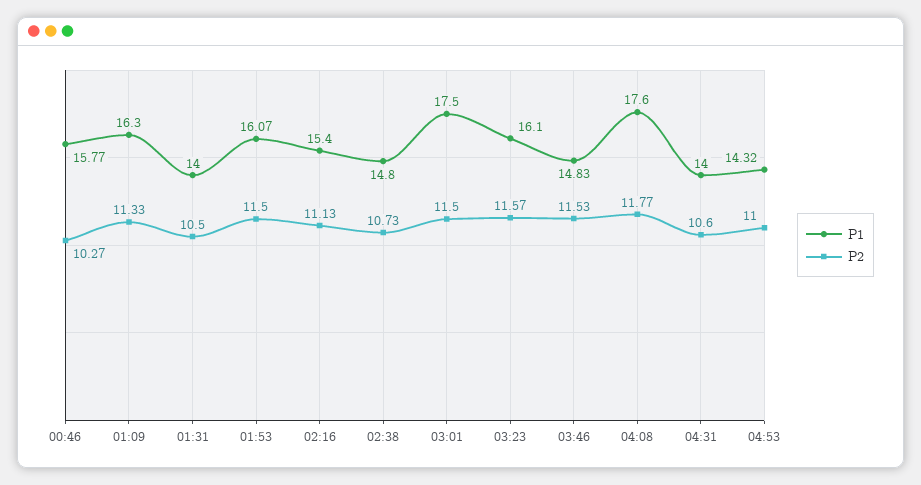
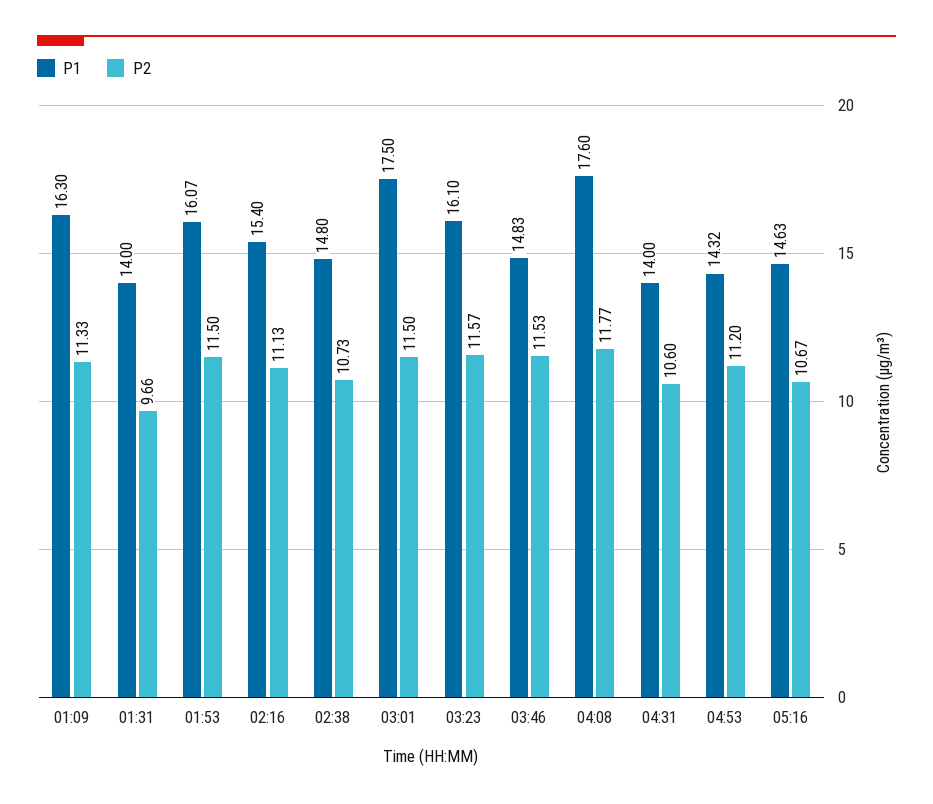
P1, 00:46: 15.77 -> none
P2, 00:46: 10.27 -> none
P2, 01:31: 10.5 -> 9.66
P2, 04:53: 11 -> 11.2
P1, 05:16: none -> 14.63
P2, 05:16: none -> 10.67

